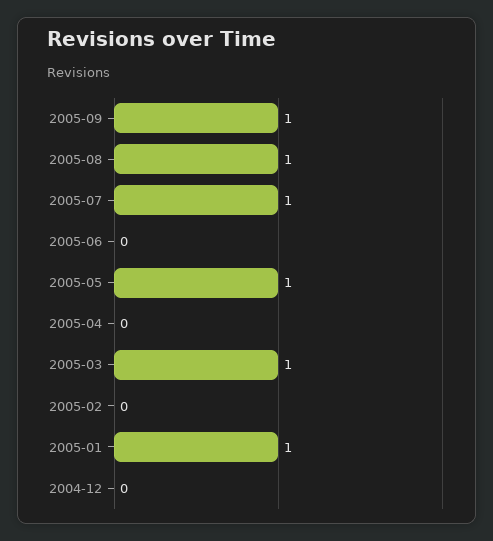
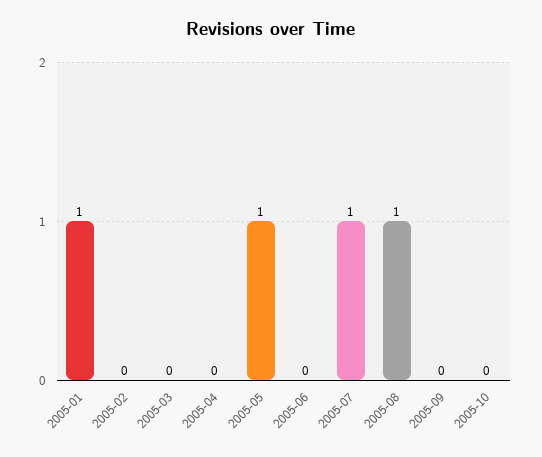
2005-09: 1 -> 0
2005-03: 1 -> 0
2004-12: 0 -> none
2005-10: none -> 0

